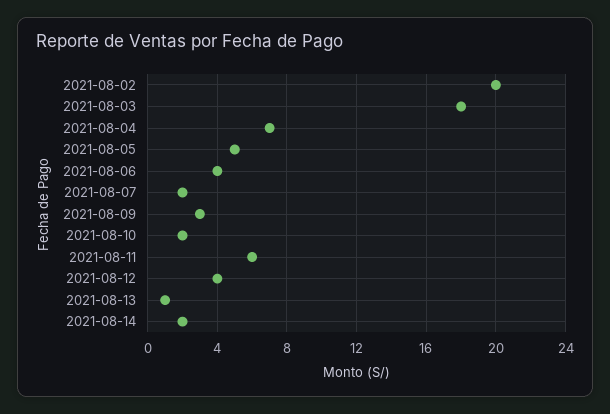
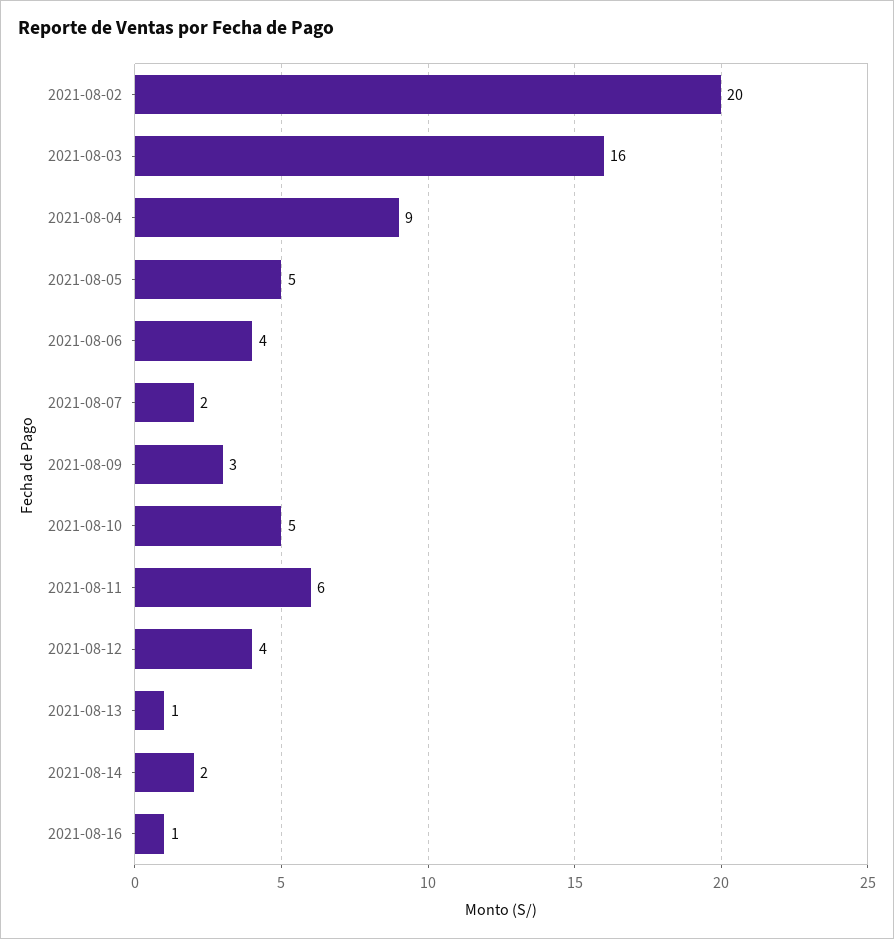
2021-08-03: 18 -> 16
2021-08-04: 7 -> 9
2021-08-10: 2 -> 5
2021-08-16: none -> 1

